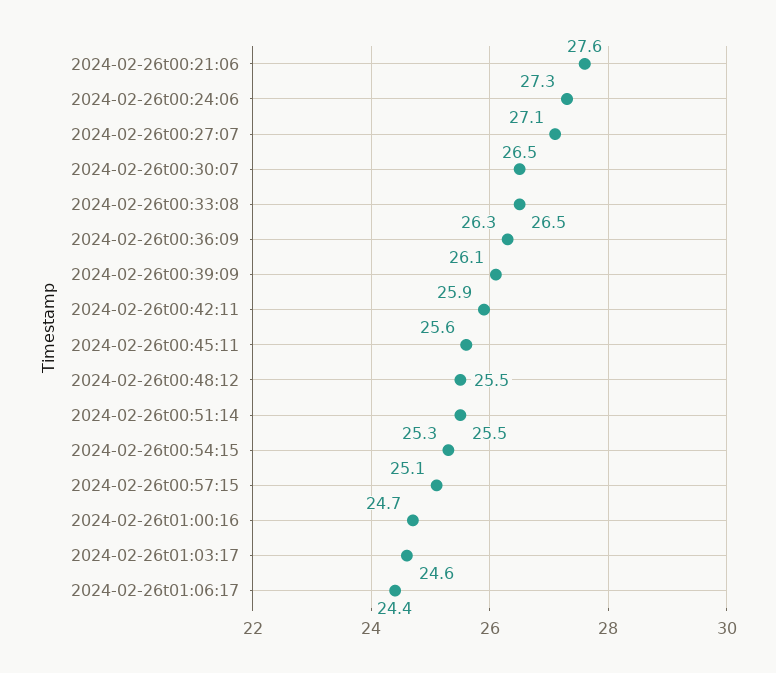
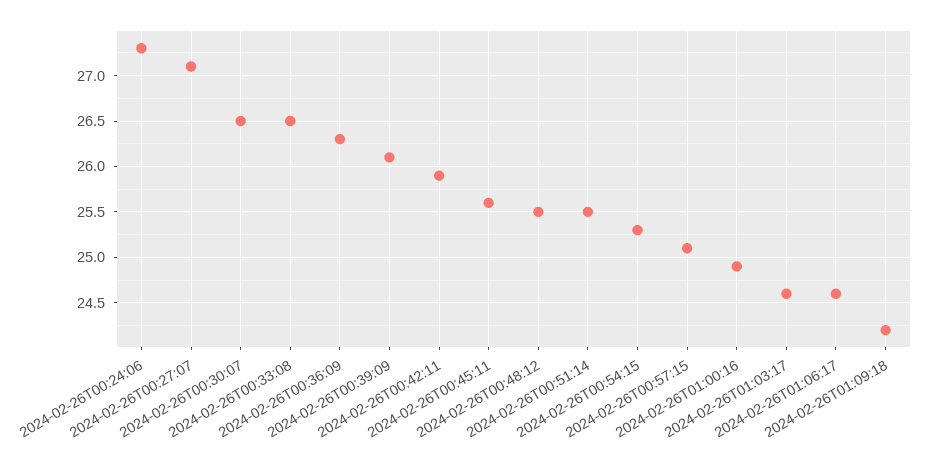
2024-02-26t00:21:06: 27.6 -> none
2024-02-26t01:00:16: 24.7 -> 24.9
2024-02-26t01:06:17: 24.4 -> 24.6
2024-02-26T01:09:18: none -> 24.2

